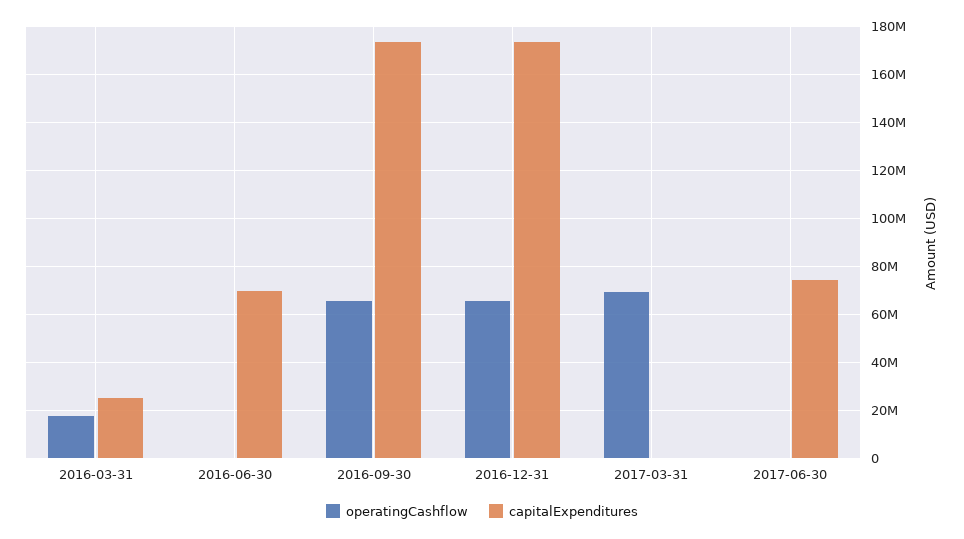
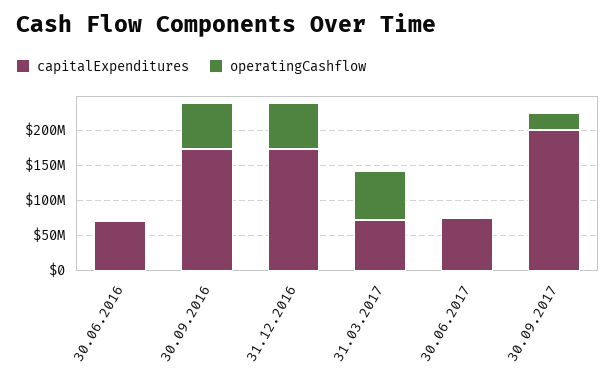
operatingCashflow, 2016-03-31: 17500000 -> none
capitalExpenditures, 2016-03-31: 25000000 -> none
capitalExpenditures, 2017-03-31: 0 -> 75000000
capitalExpenditures, 30.09.2017: none -> 200000000
operatingCashflow, 30.09.2017: none -> 25000000

